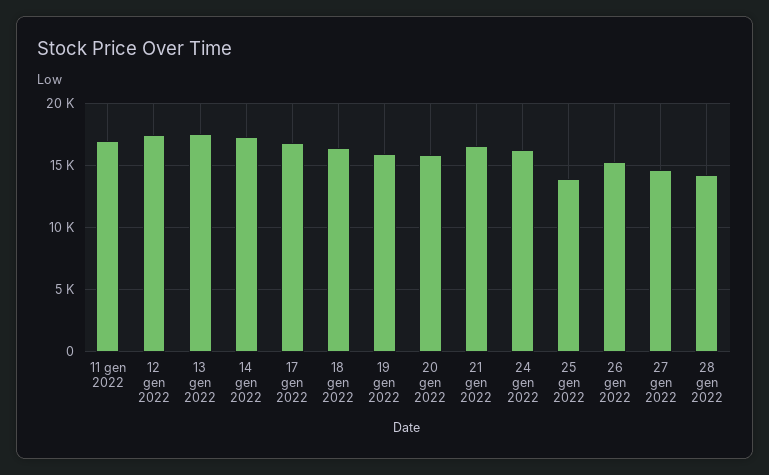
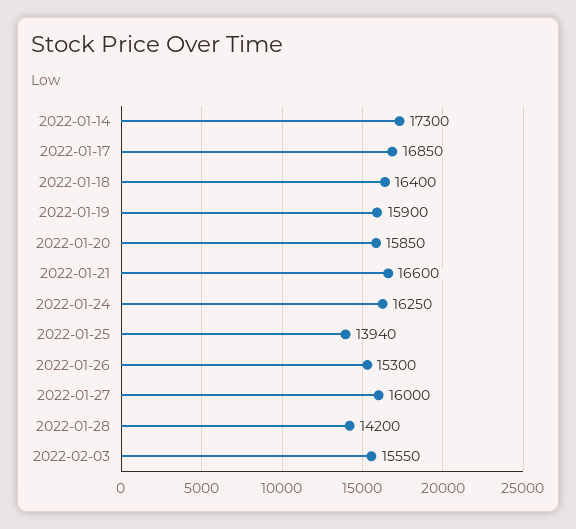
11 gen 2022: 17000 -> none
12 gen 2022: 17500 -> none
13 gen 2022: 17500 -> none
27 gen 2022: 14500 -> 16000
2022-02-03: none -> 15550

